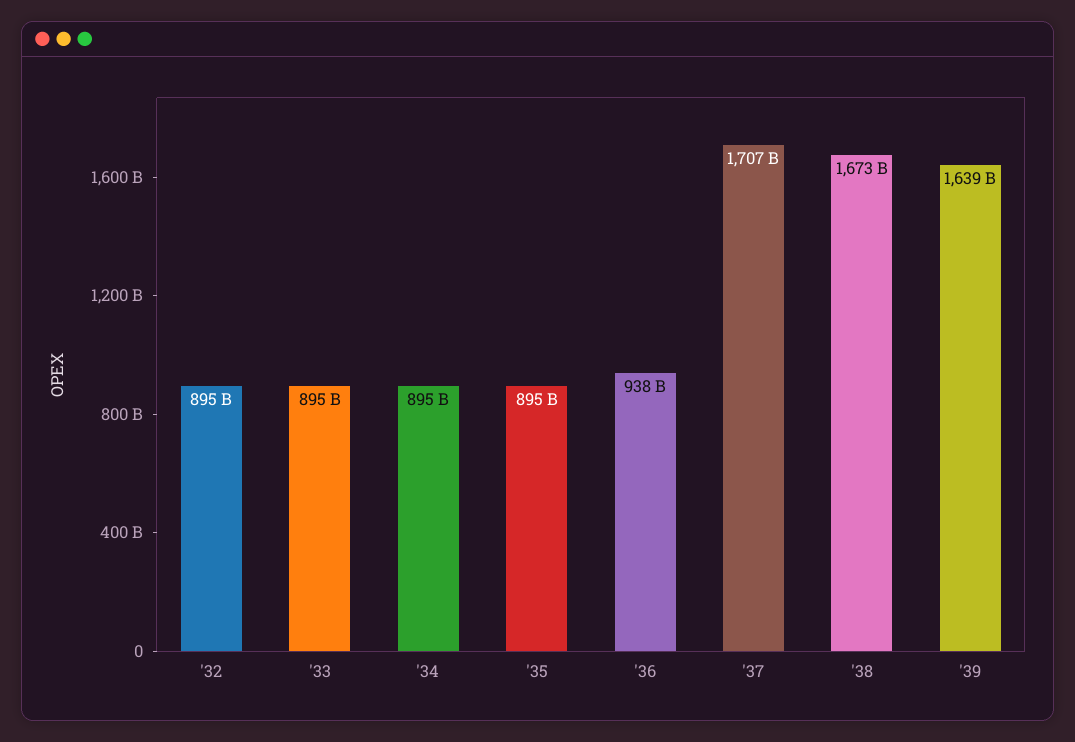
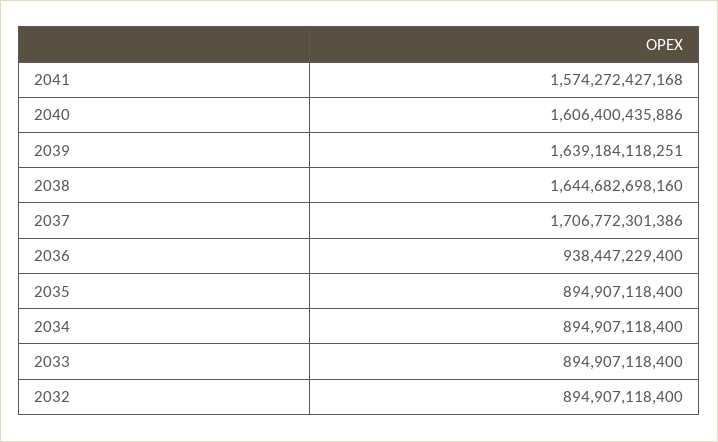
'38: 1673000000000 -> 1644682698160
2041: none -> 1574272427168
2040: none -> 1606400435886

